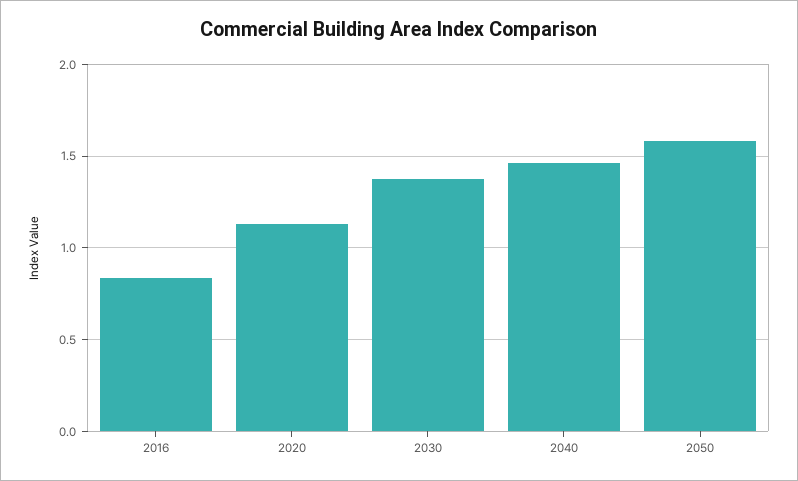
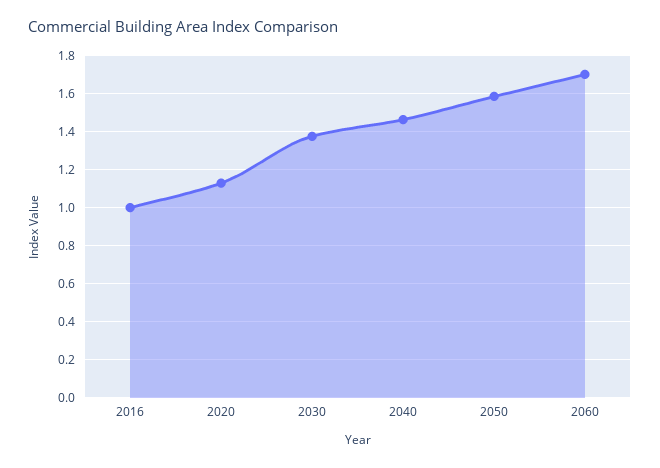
2016: 0.85 -> 1
2060: none -> 1.7

